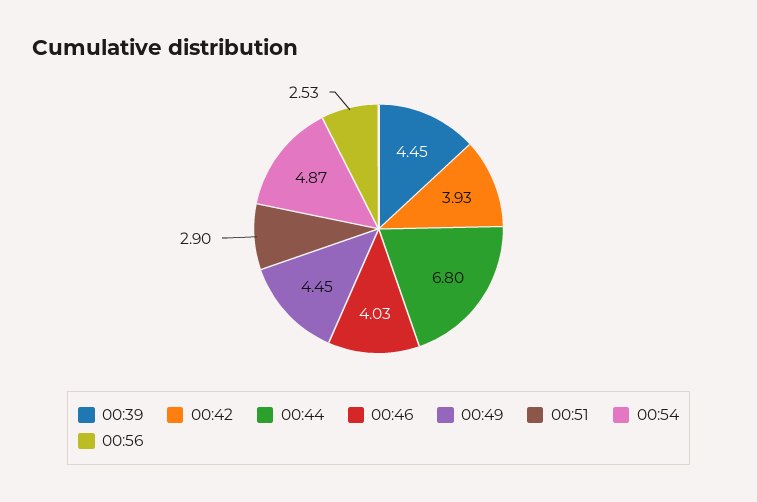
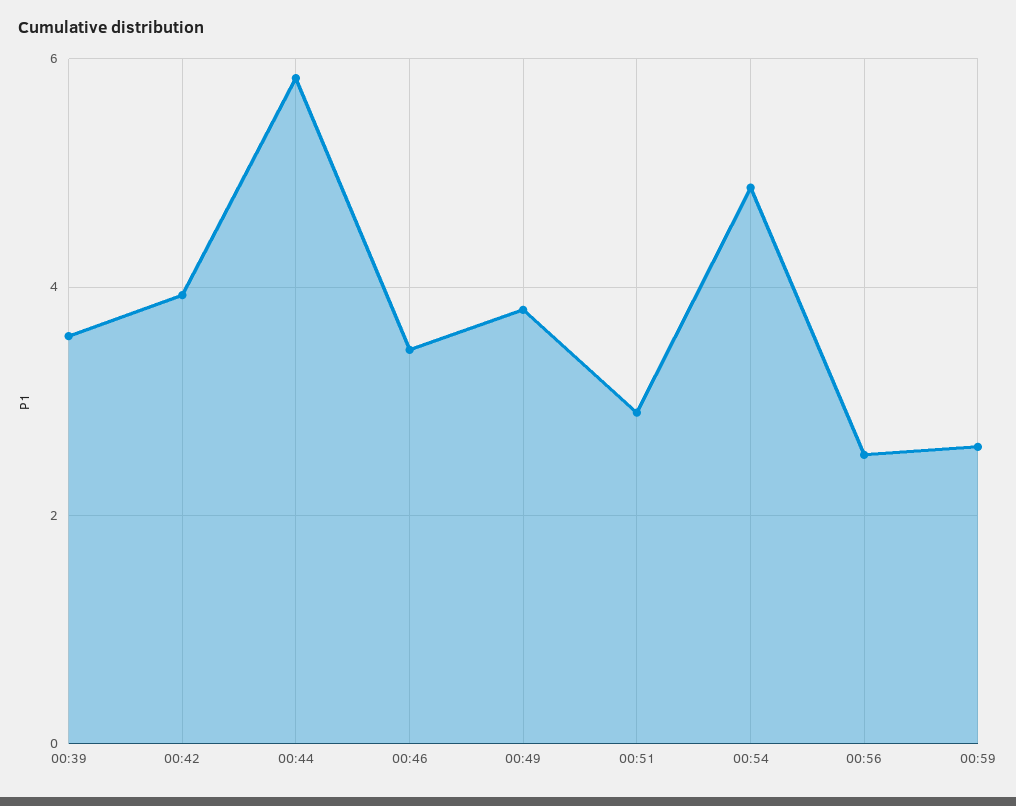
00:39: 4.45 -> 3.6
00:44: 6.8 -> 5.8
00:46: 4.03 -> 3.4
00:49: 4.45 -> 3.8
00:59: none -> 2.6

